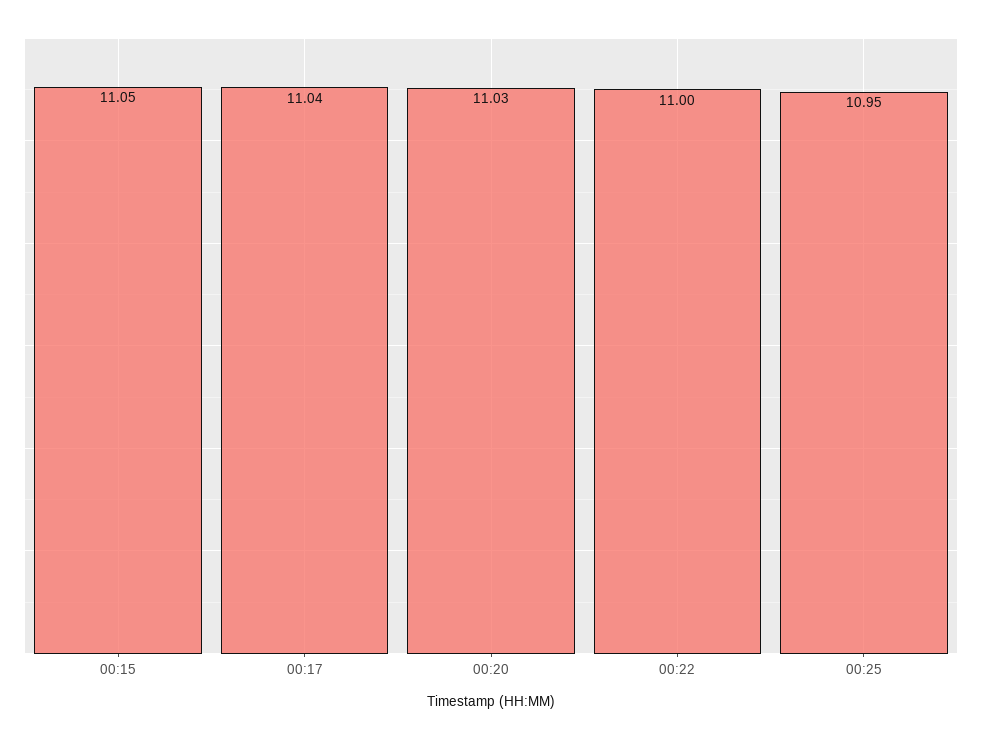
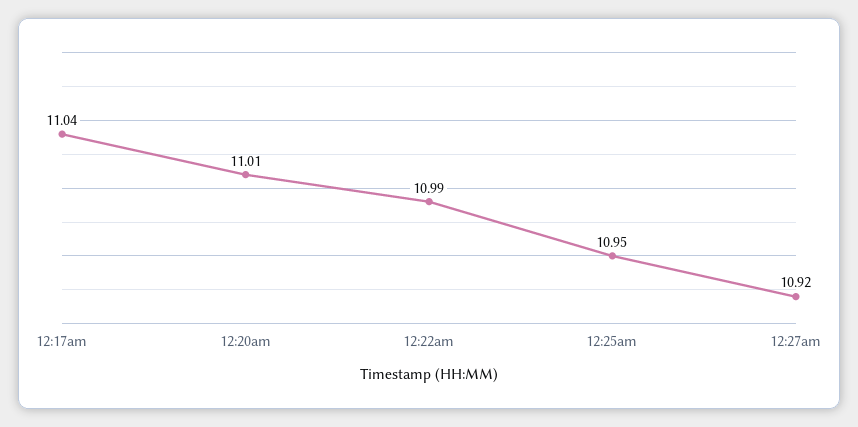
00:15: 11.05 -> none
00:20: 11.03 -> 11.01
00:22: 11 -> 10.99
12:27am: none -> 10.92

